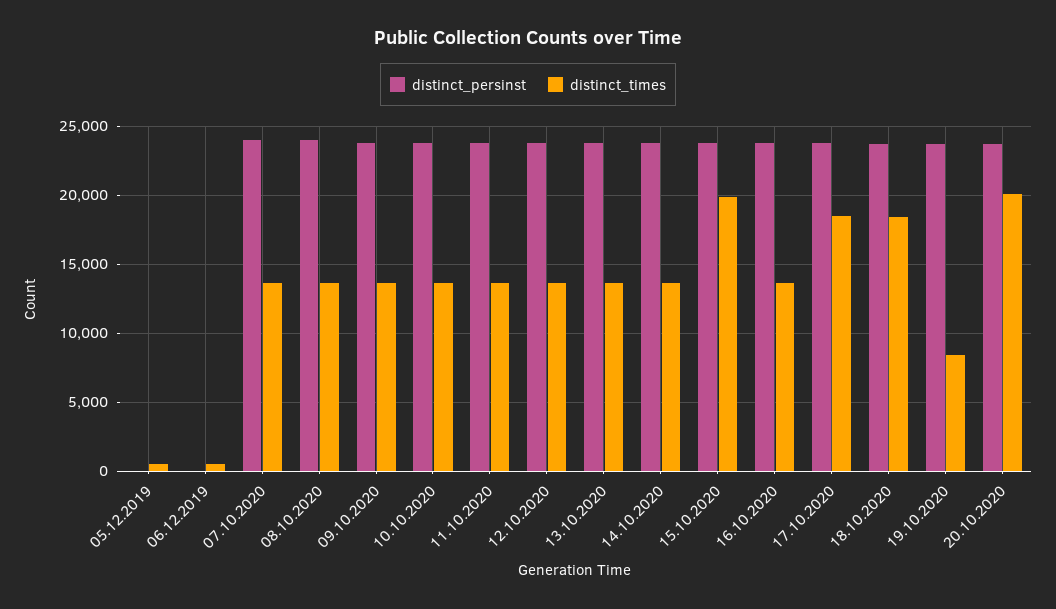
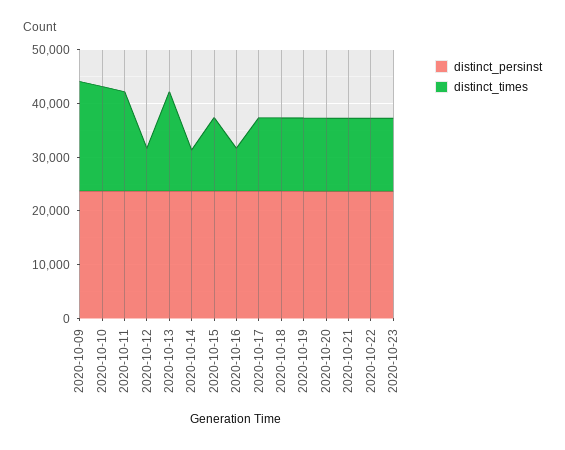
distinct_persinst, 05.12.2019: 0 -> none
distinct_times, 05.12.2019: 500 -> none
distinct_persinst, 06.12.2019: 0 -> none
distinct_times, 06.12.2019: 500 -> none
distinct_persinst, 07.10.2020: 24000 -> none
distinct_times, 07.10.2020: 13500 -> none
distinct_persinst, 08.10.2020: 24000 -> none
distinct_times, 08.10.2020: 13500 -> none
distinct_times, 09.10.2020: 13500 -> 20000
distinct_times, 10.10.2020: 13500 -> 20000
distinct_times, 11.10.2020: 13500 -> 18000
distinct_times, 12.10.2020: 13500 -> 8000
distinct_times, 13.10.2020: 13500 -> 18000
distinct_times, 14.10.2020: 13500 -> 8000
distinct_times, 15.10.2020: 20000 -> 14000
distinct_times, 16.10.2020: 13500 -> 8000
distinct_times, 17.10.2020: 18500 -> 14000
distinct_times, 18.10.2020: 18500 -> 14000
distinct_times, 19.10.2020: 8500 -> 14000
distinct_times, 20.10.2020: 20000 -> 14000
distinct_persinst, 2020-10-21: none -> 24000
distinct_times, 2020-10-21: none -> 14000
distinct_persinst, 2020-10-22: none -> 24000
distinct_times, 2020-10-22: none -> 14000
distinct_persinst, 2020-10-23: none -> 24000
distinct_times, 2020-10-23: none -> 14000

